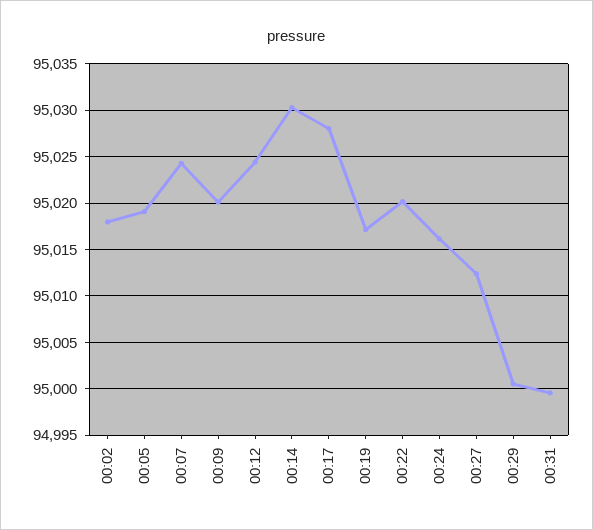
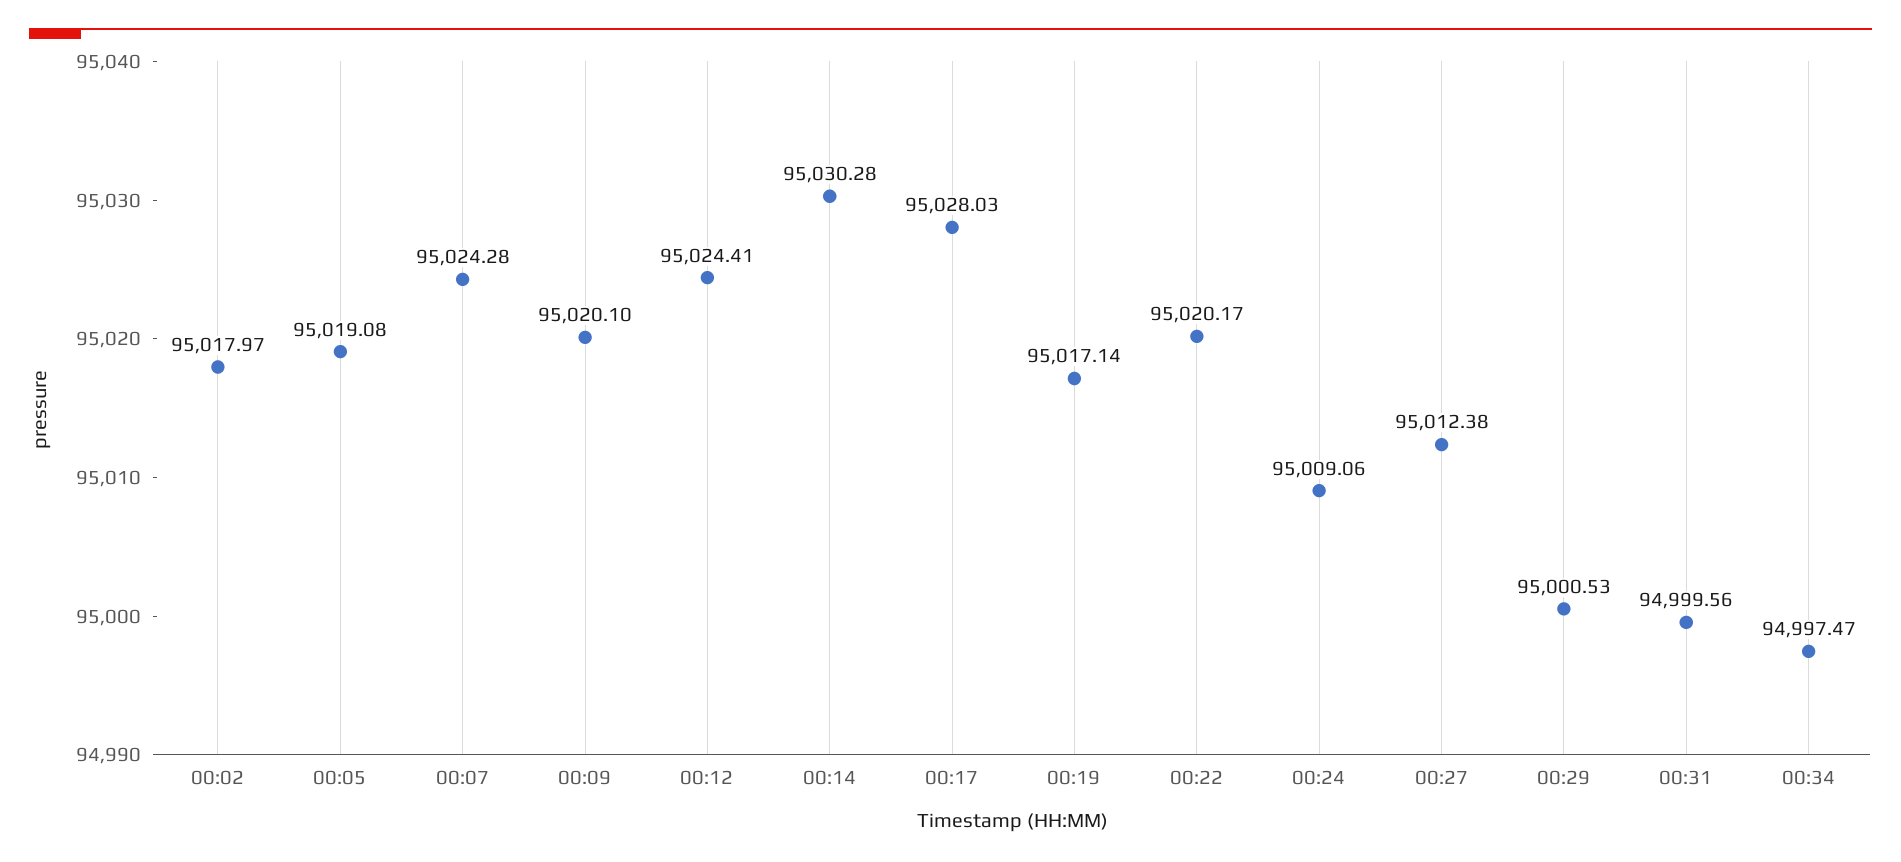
00:24: 95016 -> 95009.06
00:34: none -> 94997.47

